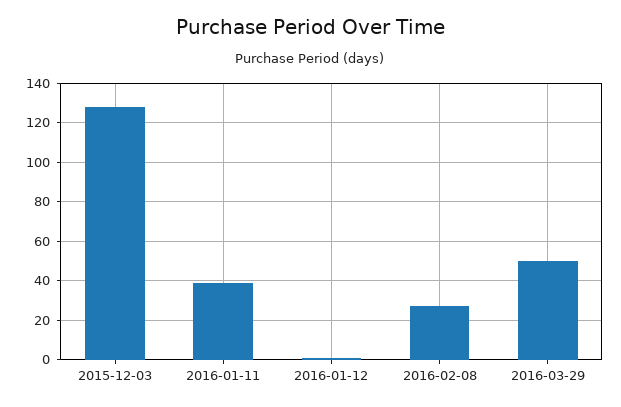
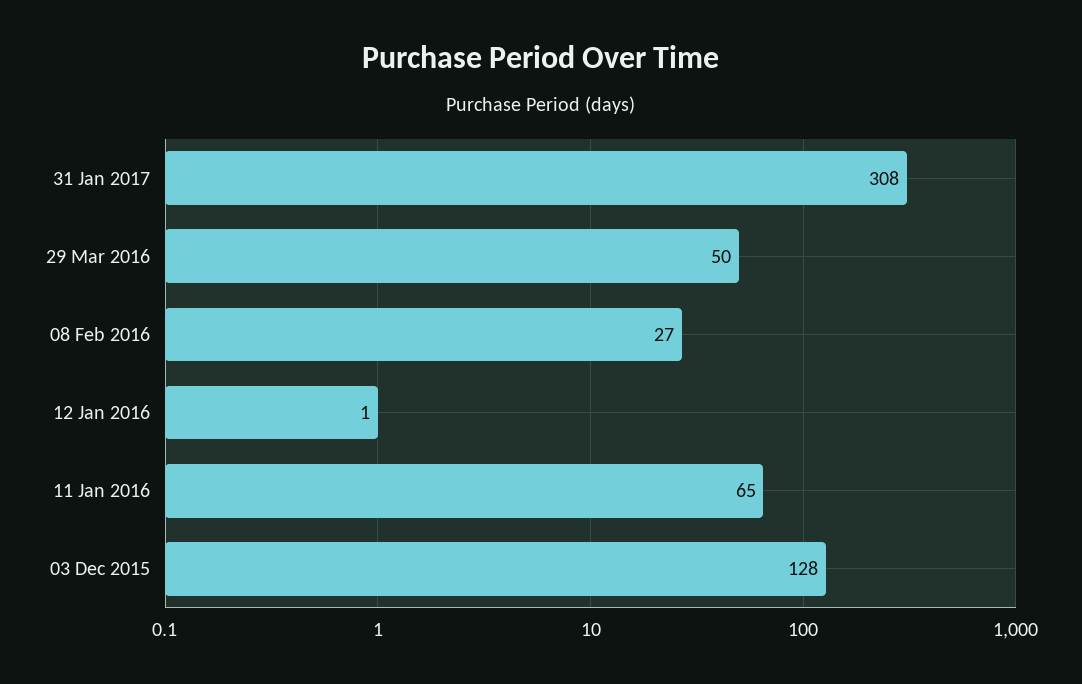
2016-01-11: 40 -> 65
31 Jan 2017: none -> 308

